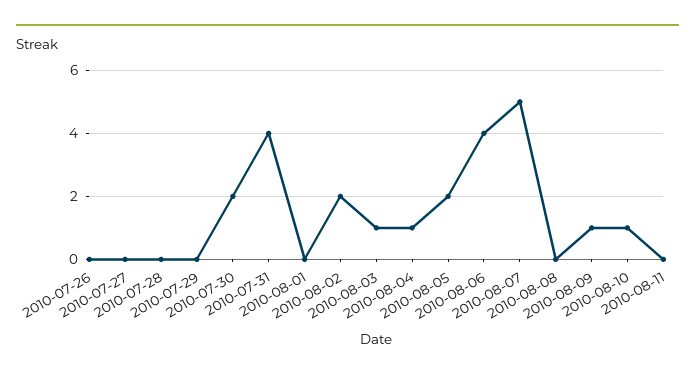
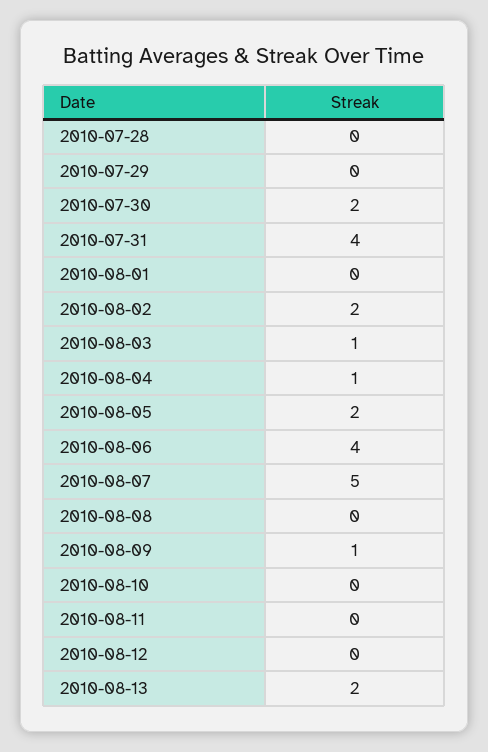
2010-07-26: 0 -> none
2010-07-27: 0 -> none
2010-08-10: 1 -> 0
2010-08-12: none -> 0
2010-08-13: none -> 2

